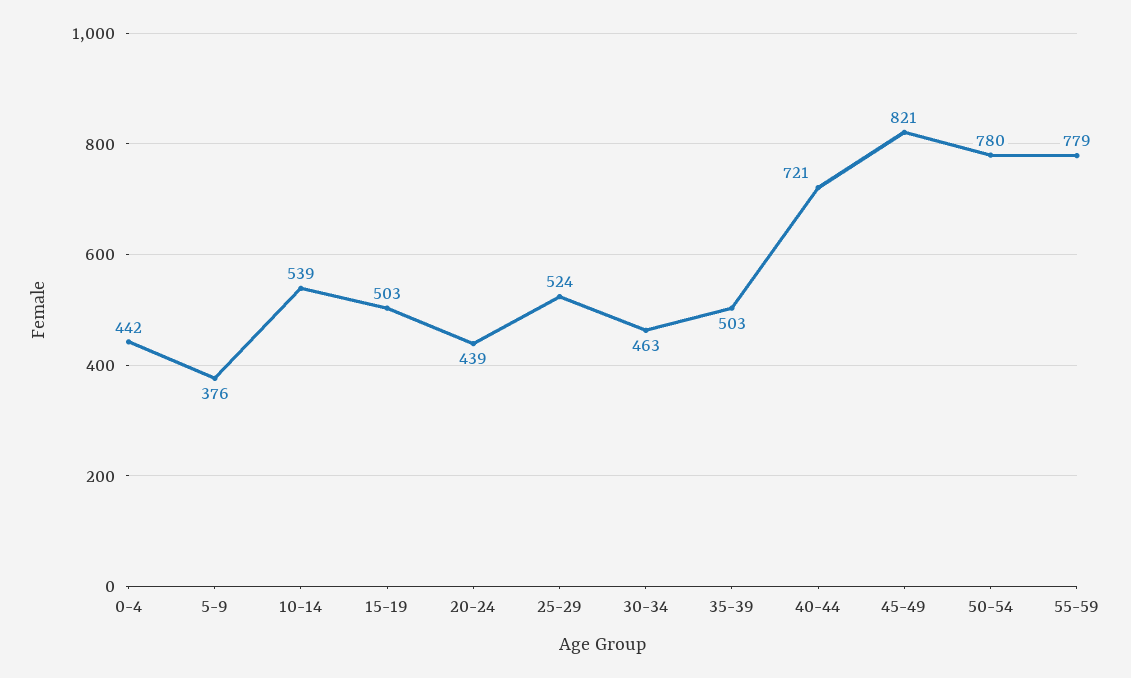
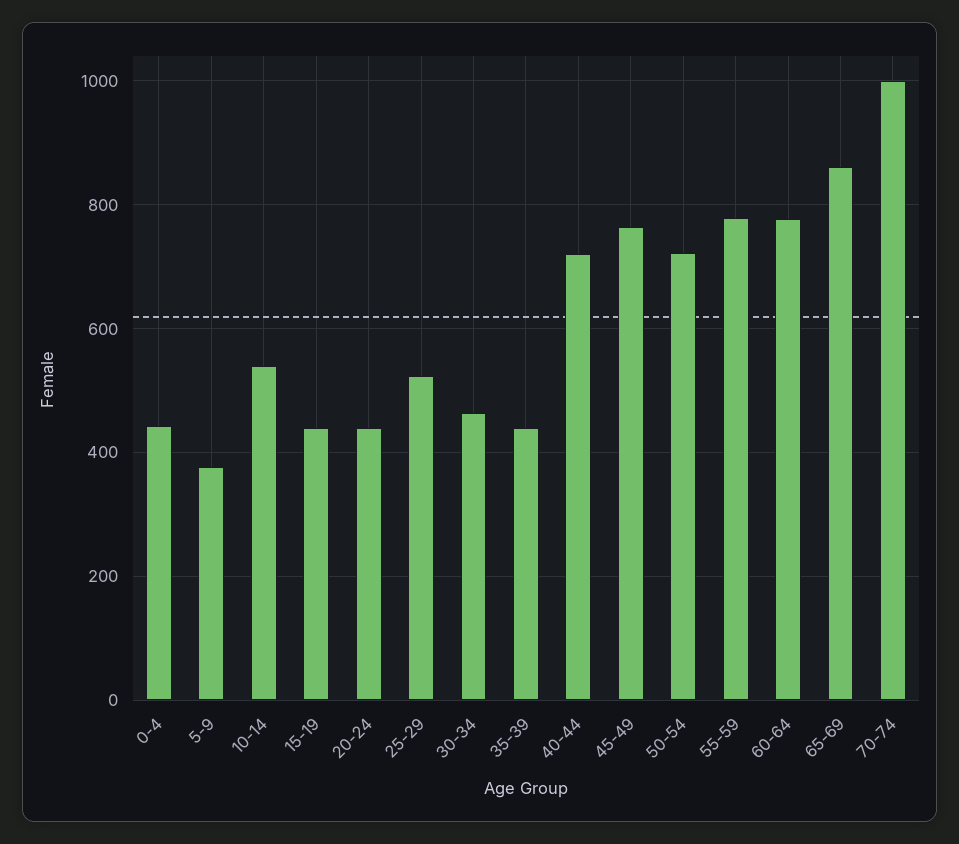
15-19: 503 -> 440
35-39: 503 -> 440
45-49: 821 -> 760
50-54: 780 -> 720
60-64: none -> 780
65-69: none -> 860
70-74: none -> 1000

